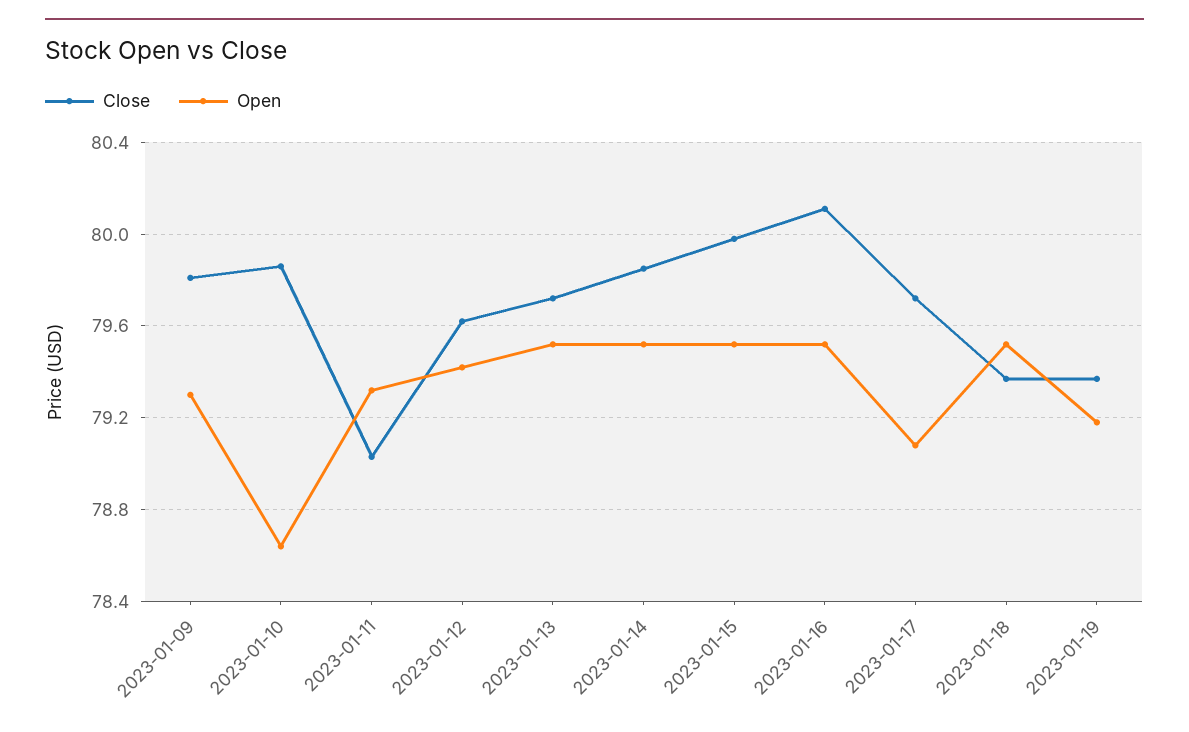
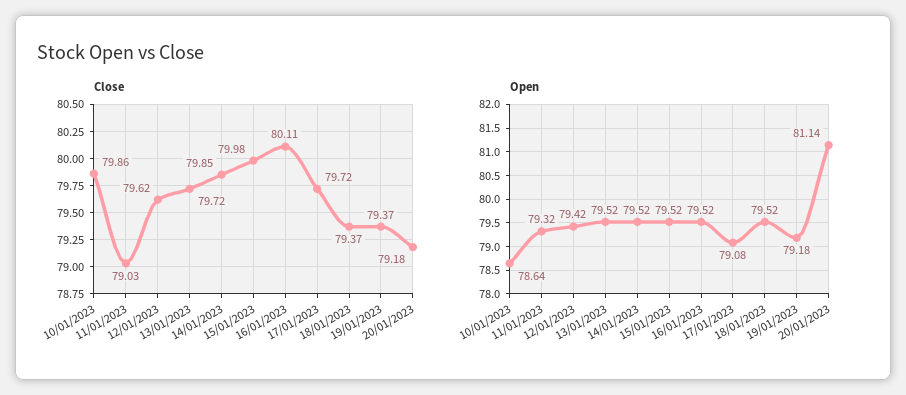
Close, 2023-01-09: 79.8 -> none
Open, 2023-01-09: 79.3 -> none
Close, 20/01/2023: none -> 79.18
Open, 20/01/2023: none -> 81.14

